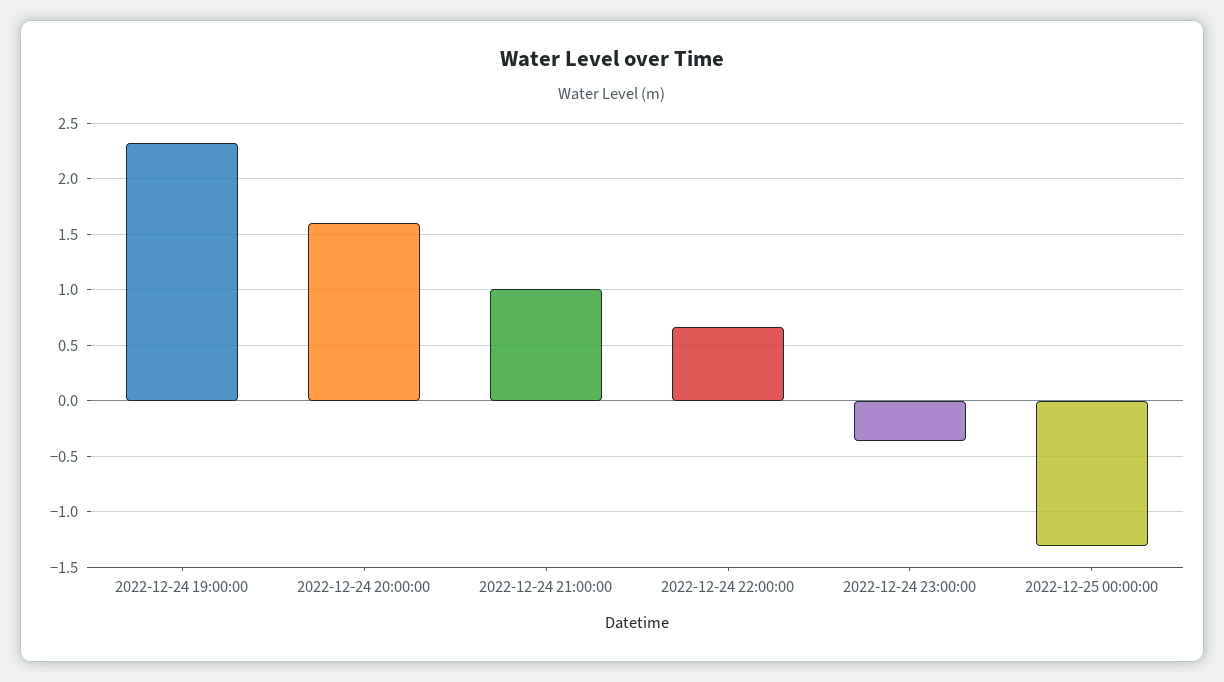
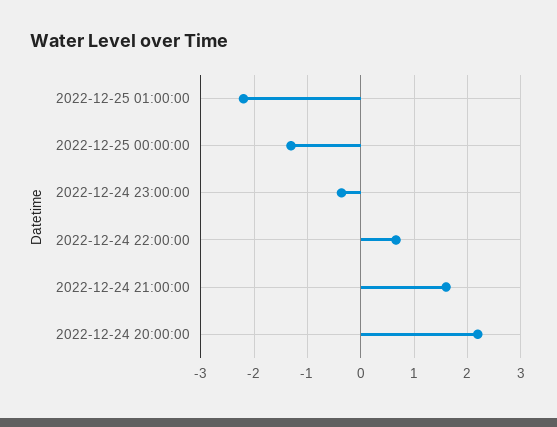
2022-12-24 19:00:00: 2.3 -> none
2022-12-24 20:00:00: 1.6 -> 2.2
2022-12-24 21:00:00: 1 -> 1.6
2022-12-25 01:00:00: none -> -2.2

